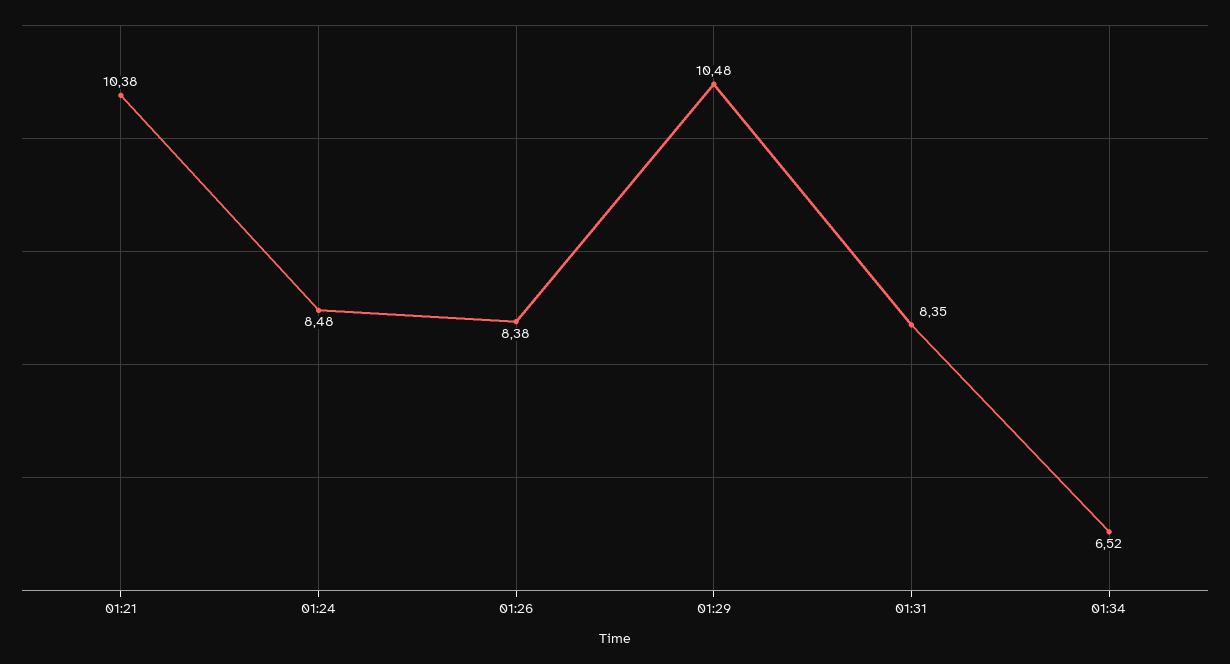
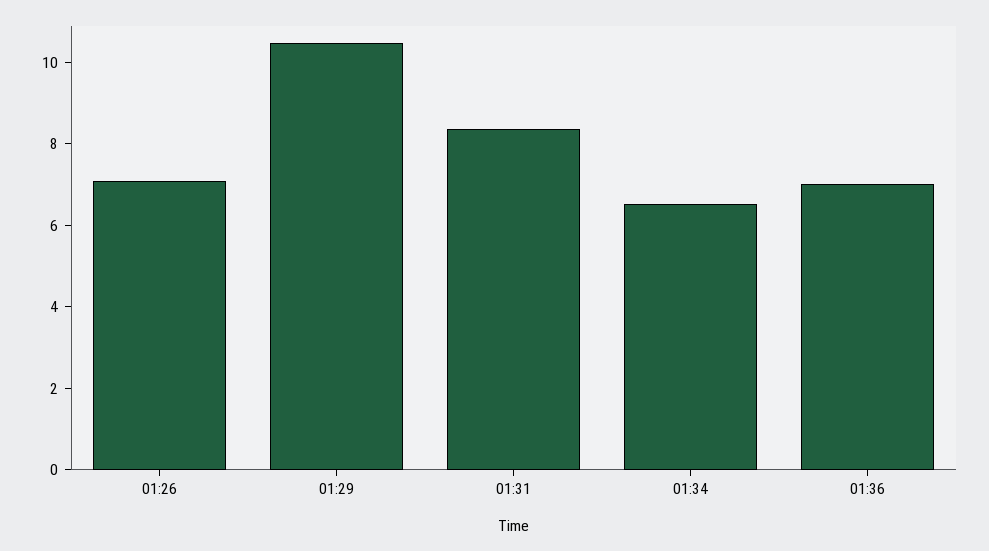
01:21: 10.38 -> none
01:24: 8.48 -> none
01:26: 8.38 -> 7
01:36: none -> 7

